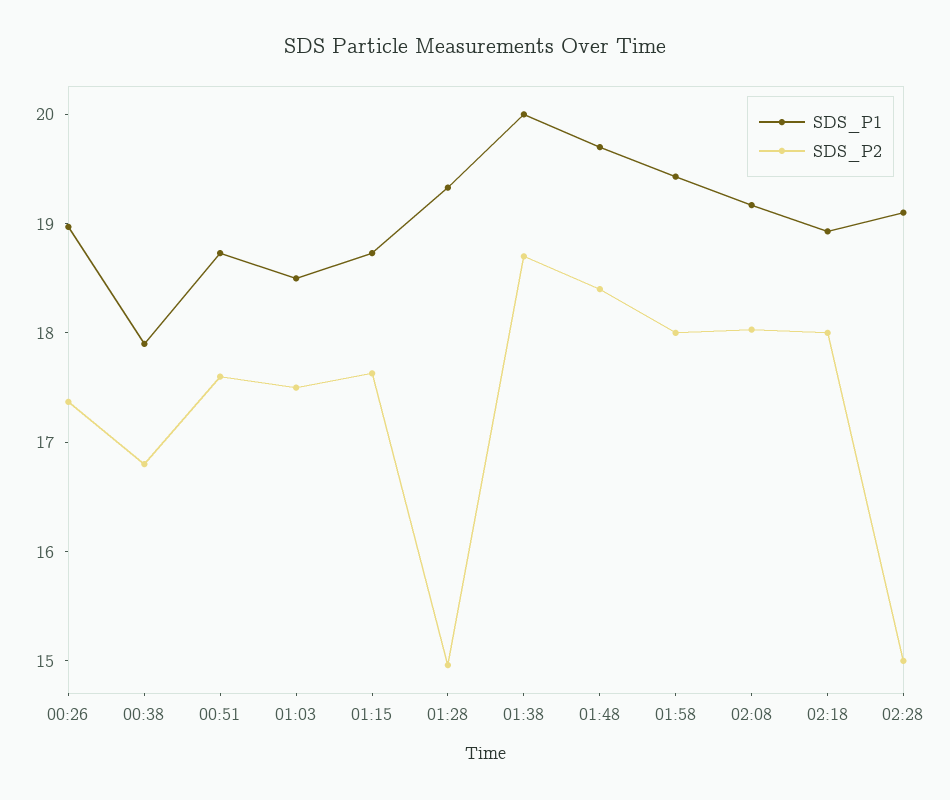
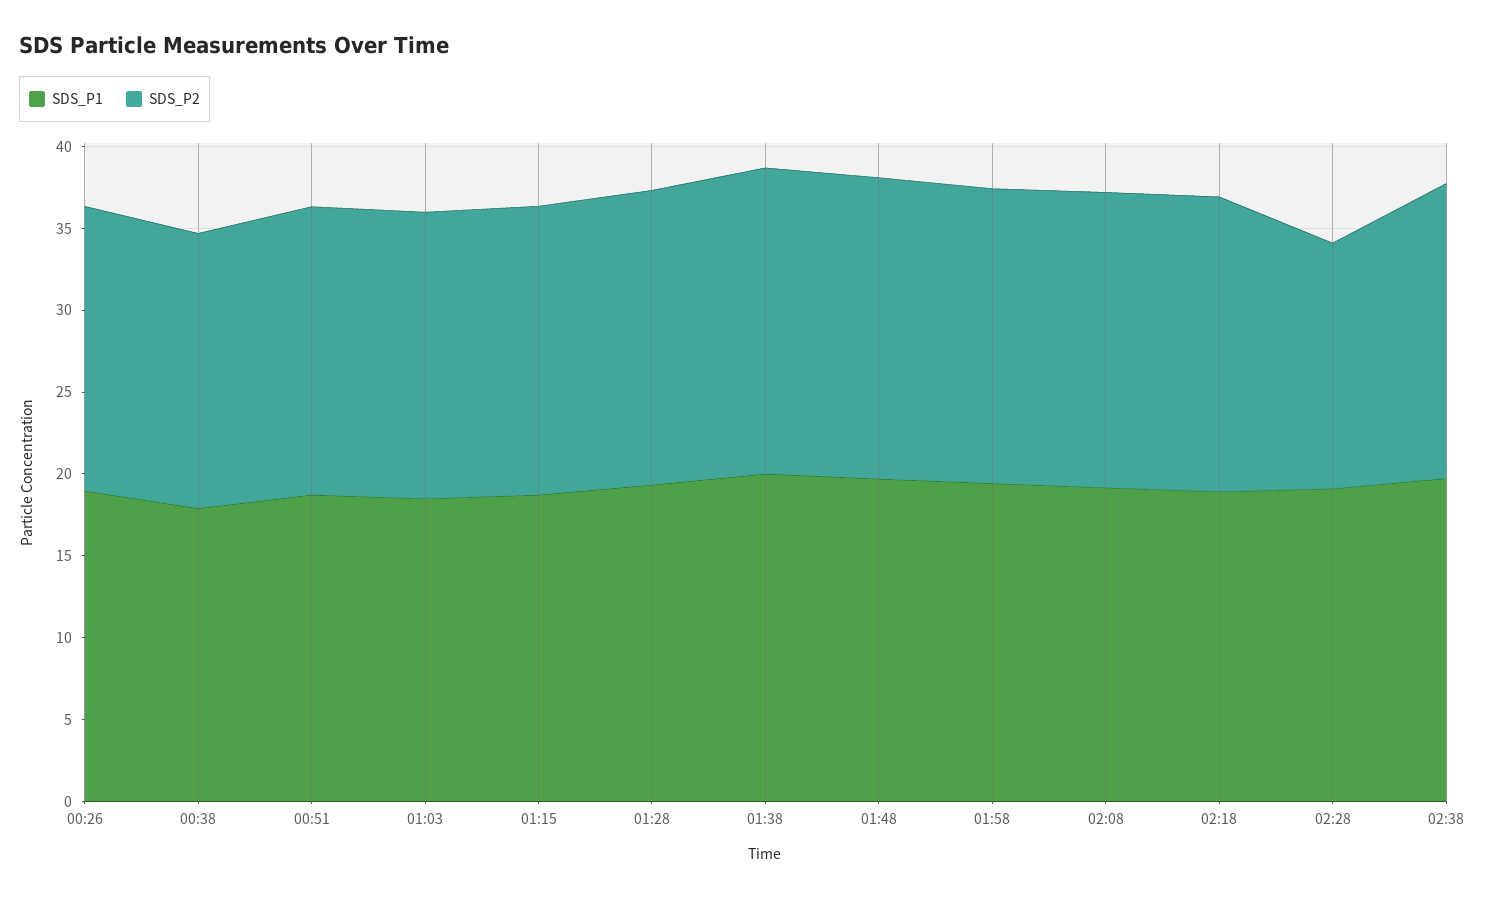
SDS_P2, 01:28: 15 -> 18
SDS_P1, 02:38: none -> 20
SDS_P2, 02:38: none -> 18

